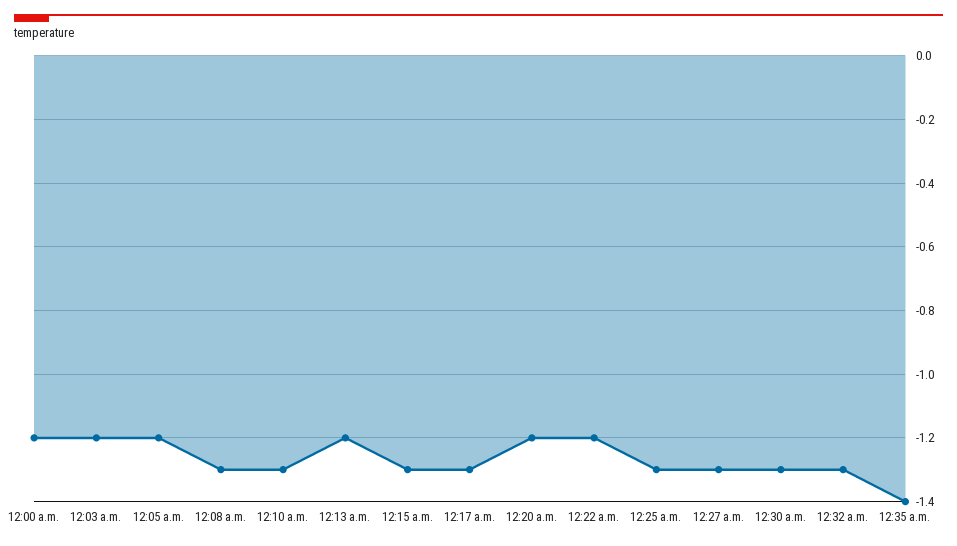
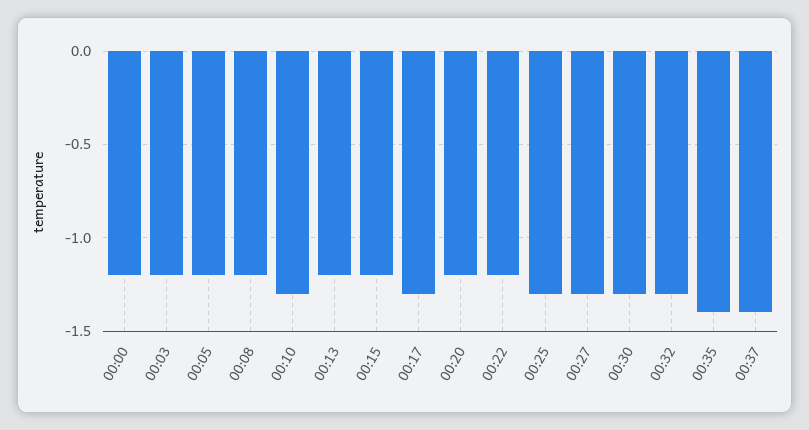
12:08 a.m.: -1.3 -> -1.2
12:15 a.m.: -1.3 -> -1.2
00:37: none -> -1.4

